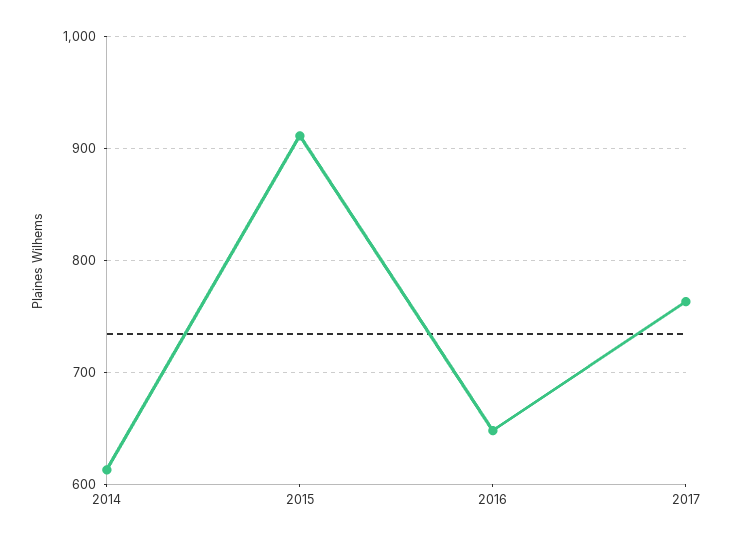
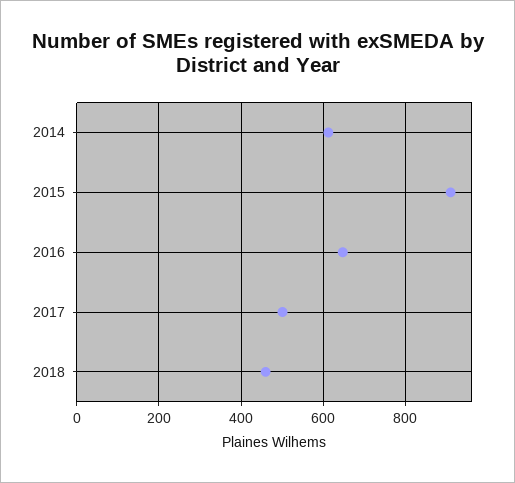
2017: 760 -> 500
2018: none -> 460

